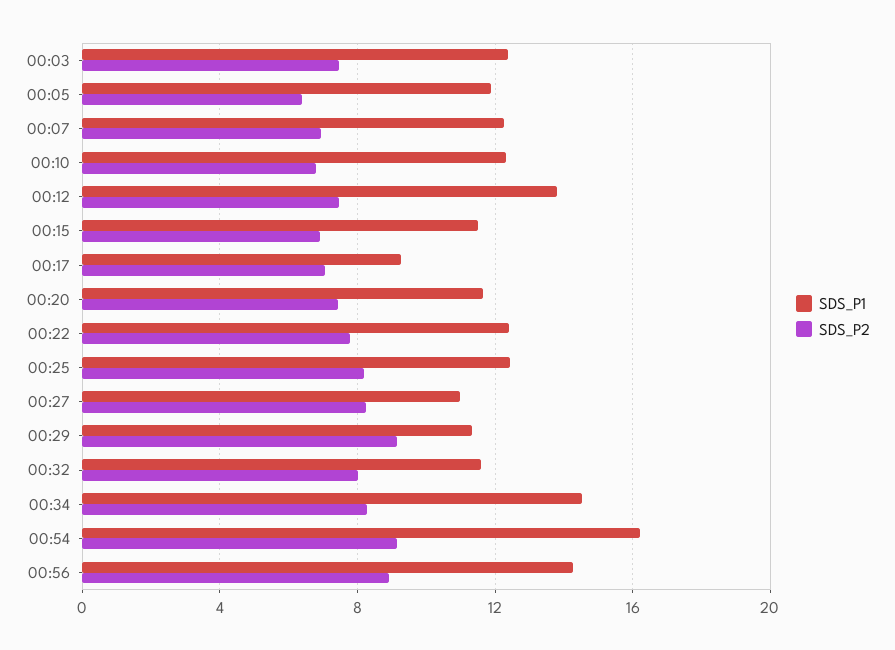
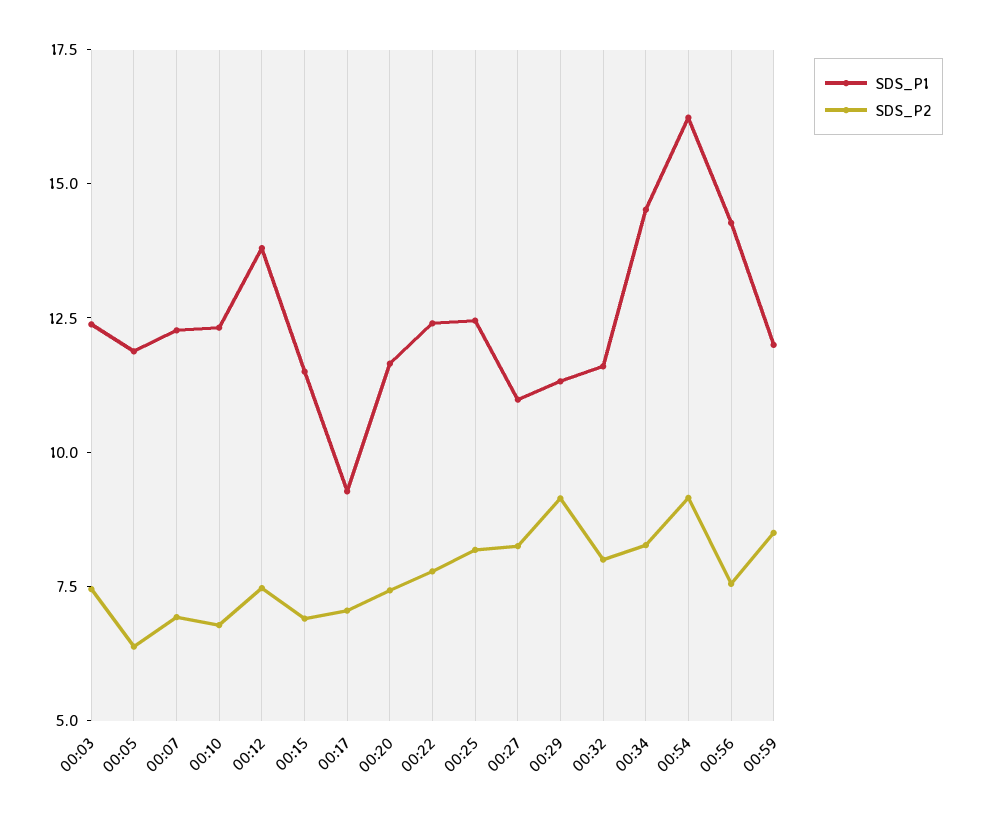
SDS_P2, 00:56: 9 -> 7.5
SDS_P1, 00:59: none -> 12
SDS_P2, 00:59: none -> 8.5

